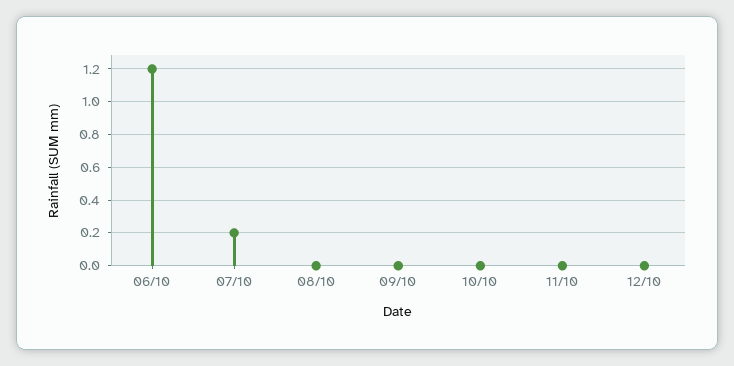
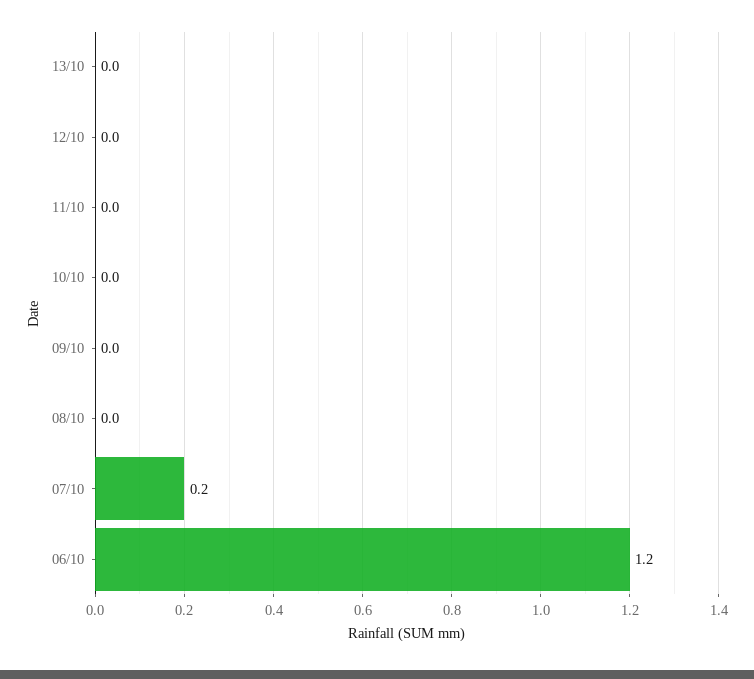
13/10: none -> 0

